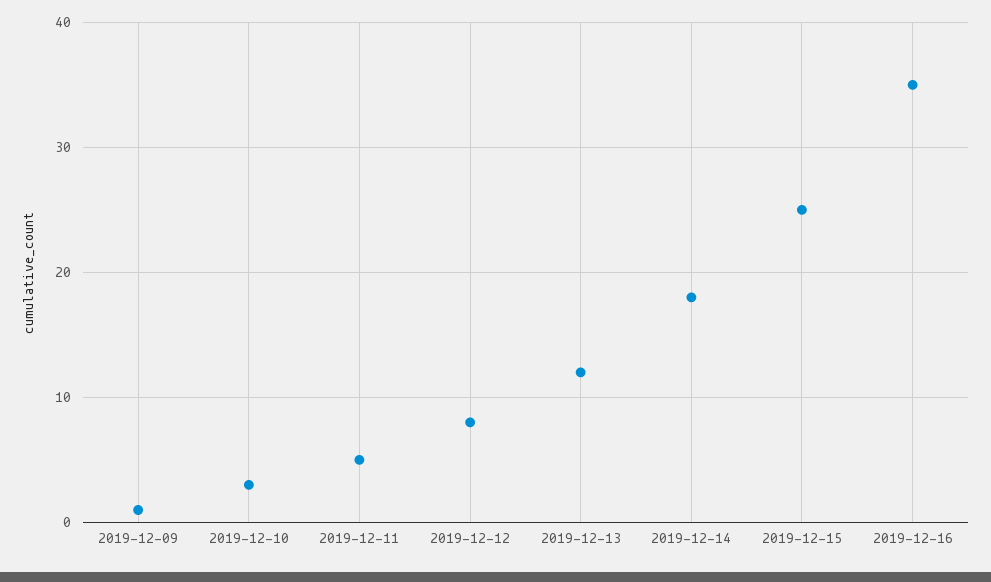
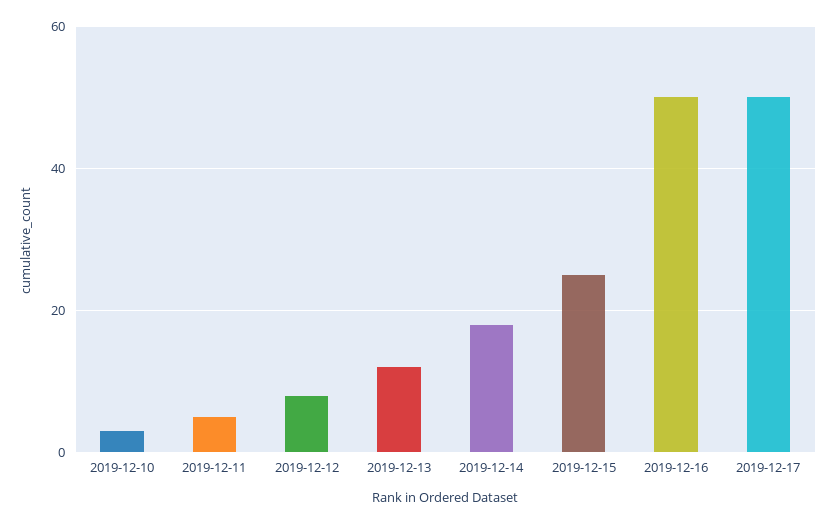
2019-12-09: 1 -> none
2019-12-16: 35 -> 50
2019-12-17: none -> 50

